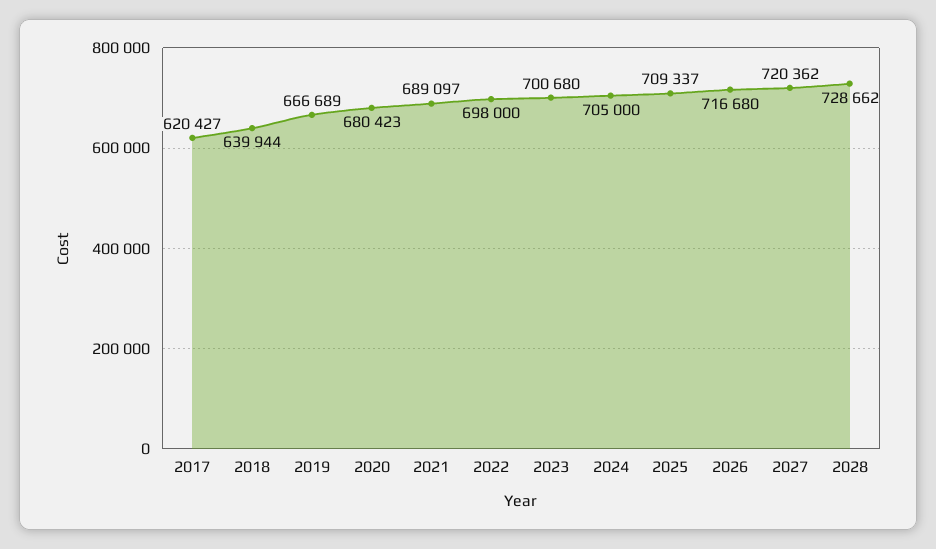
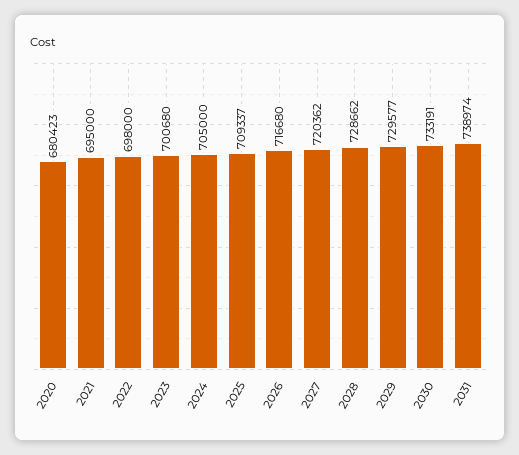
2017: 620427 -> none
2018: 639944 -> none
2019: 666689 -> none
2021: 689097 -> 695000
2029: none -> 729577
2030: none -> 733191
2031: none -> 738974

